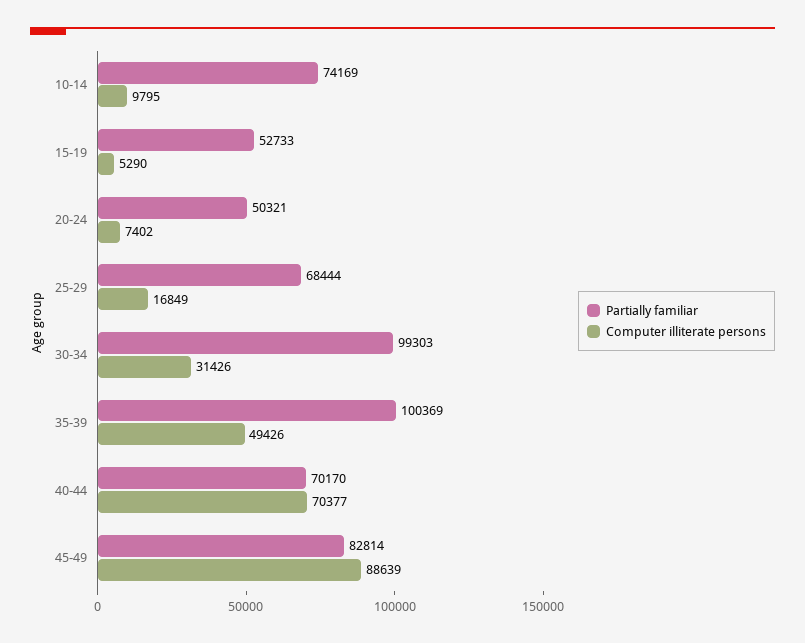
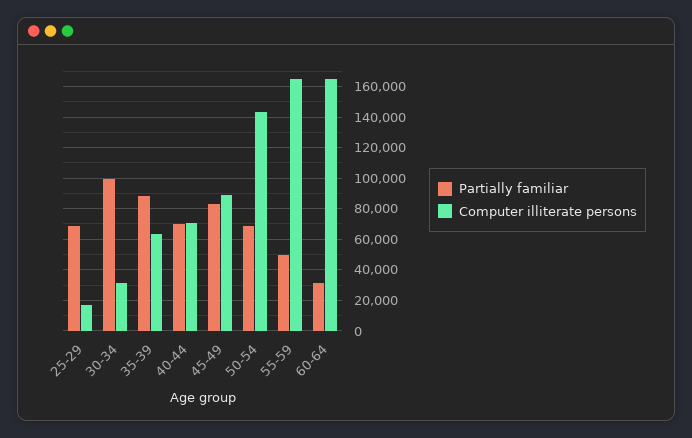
Partially familiar, 10-14: 74169 -> none
Computer illiterate persons, 10-14: 9795 -> none
Partially familiar, 15-19: 52733 -> none
Computer illiterate persons, 15-19: 5290 -> none
Partially familiar, 20-24: 50321 -> none
Computer illiterate persons, 20-24: 7402 -> none
Partially familiar, 35-39: 100369 -> 90000
Computer illiterate persons, 35-39: 49426 -> 65000
Partially familiar, 50-54: none -> 70000
Computer illiterate persons, 50-54: none -> 145000
Partially familiar, 55-59: none -> 50000
Computer illiterate persons, 55-59: none -> 165000
Partially familiar, 60-64: none -> 30000
Computer illiterate persons, 60-64: none -> 165000

